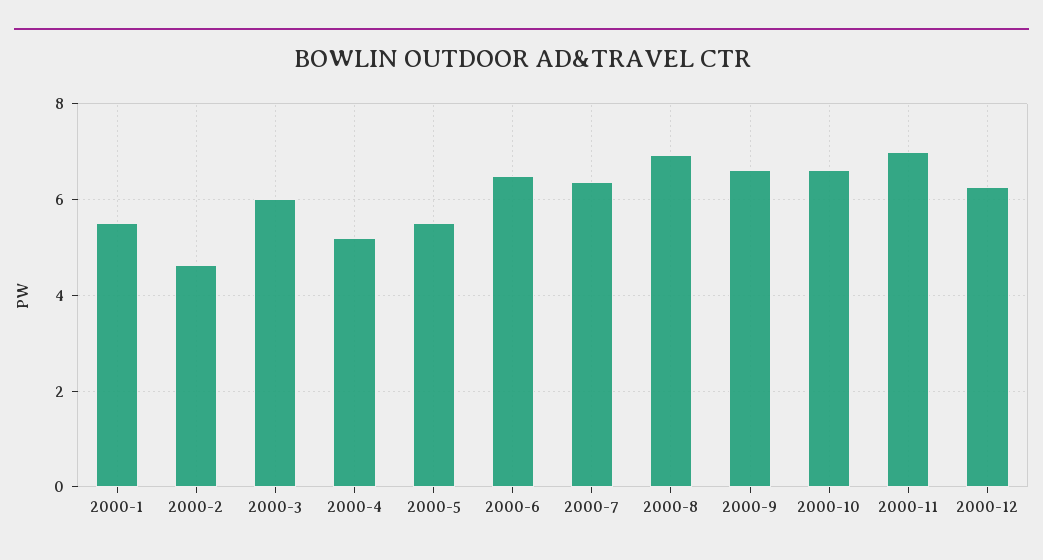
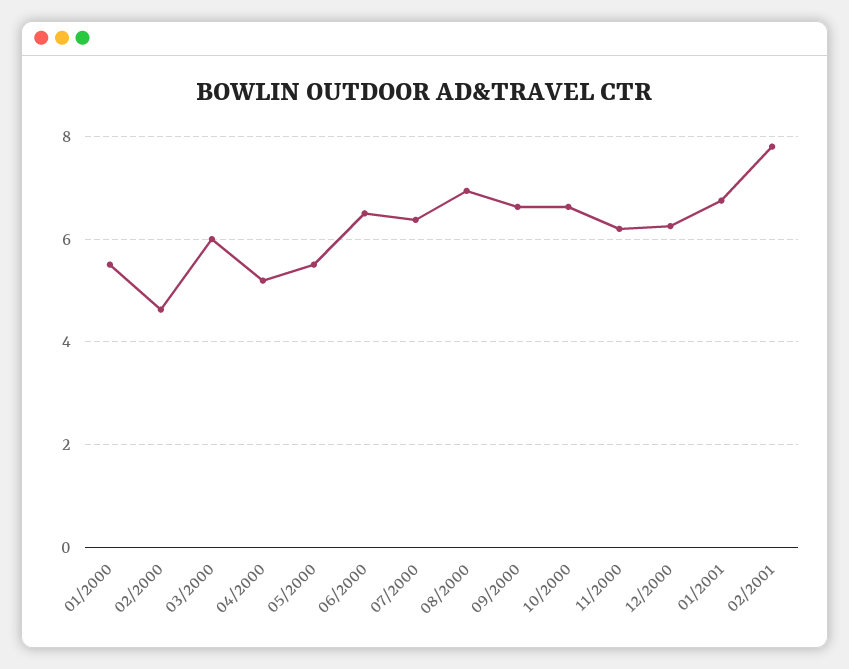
2000-11: 7 -> 6.2
01/2001: none -> 6.8
02/2001: none -> 7.8

